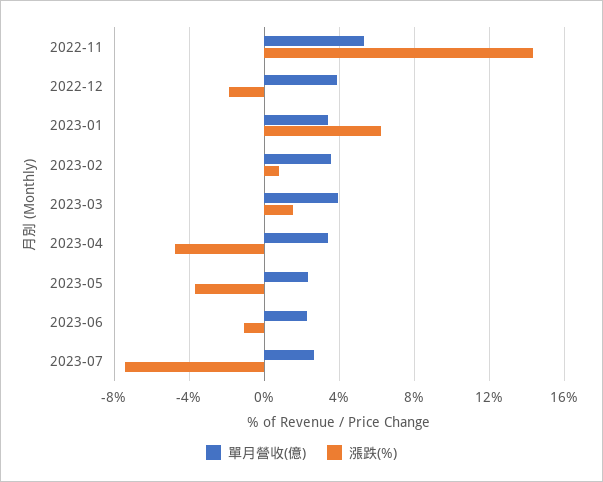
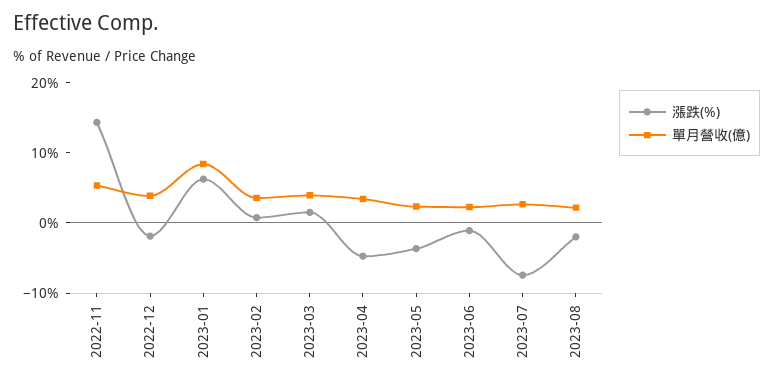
單月營收(億), 2023-01: 3.5 -> 8
漲跌(%), 2023-08: none -> -2
單月營收(億), 2023-08: none -> 2

